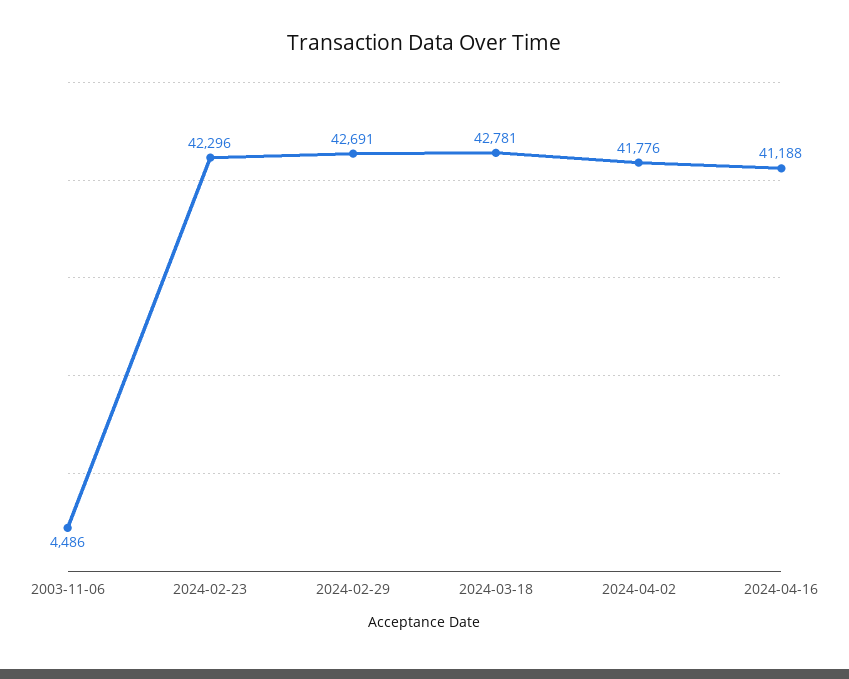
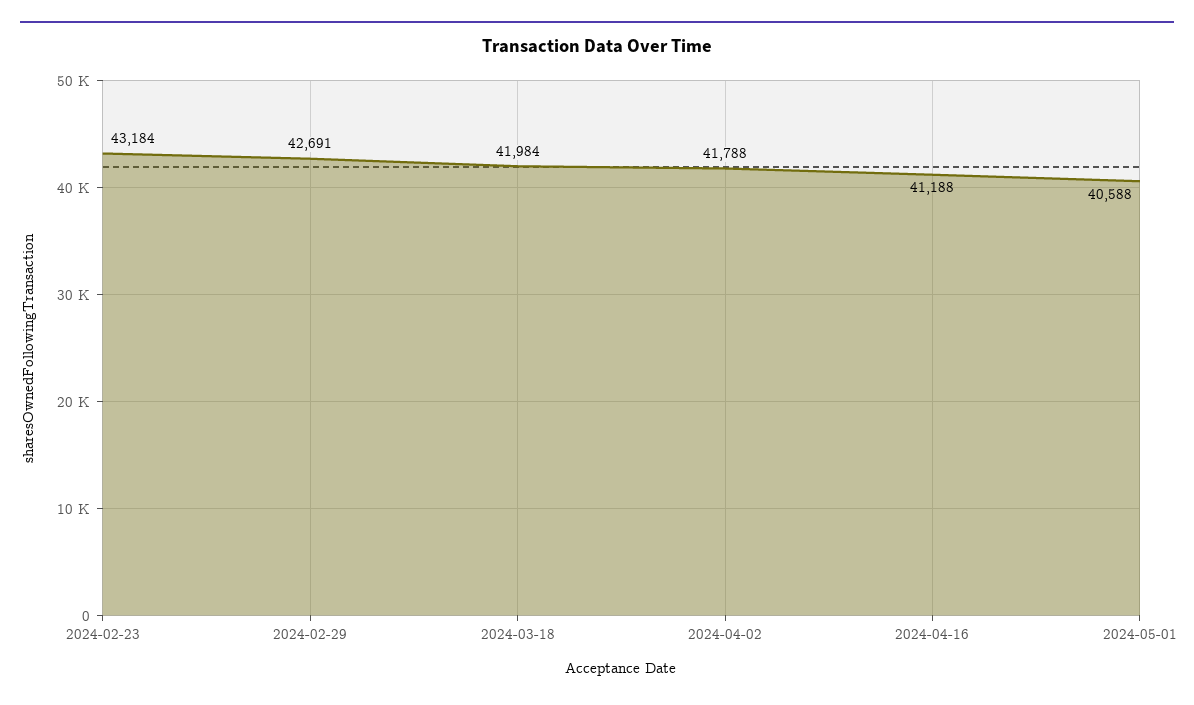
2003-11-06: 4486 -> none
2024-02-23: 42296 -> 43184
2024-03-18: 42781 -> 41984
2024-04-02: 41776 -> 41788
2024-05-01: none -> 40588

